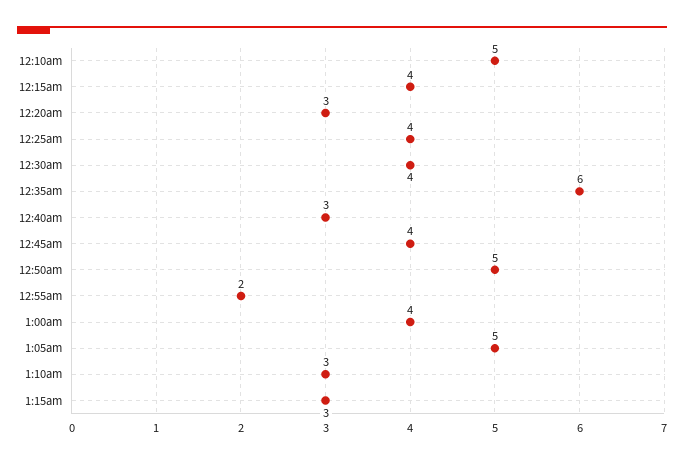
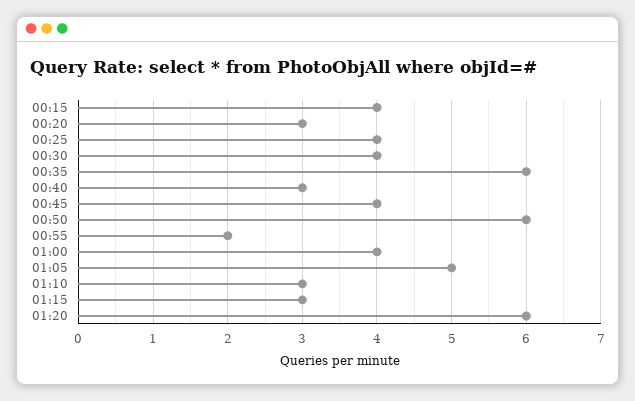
12:10am: 5 -> none
12:50am: 5 -> 6
01:20: none -> 6

